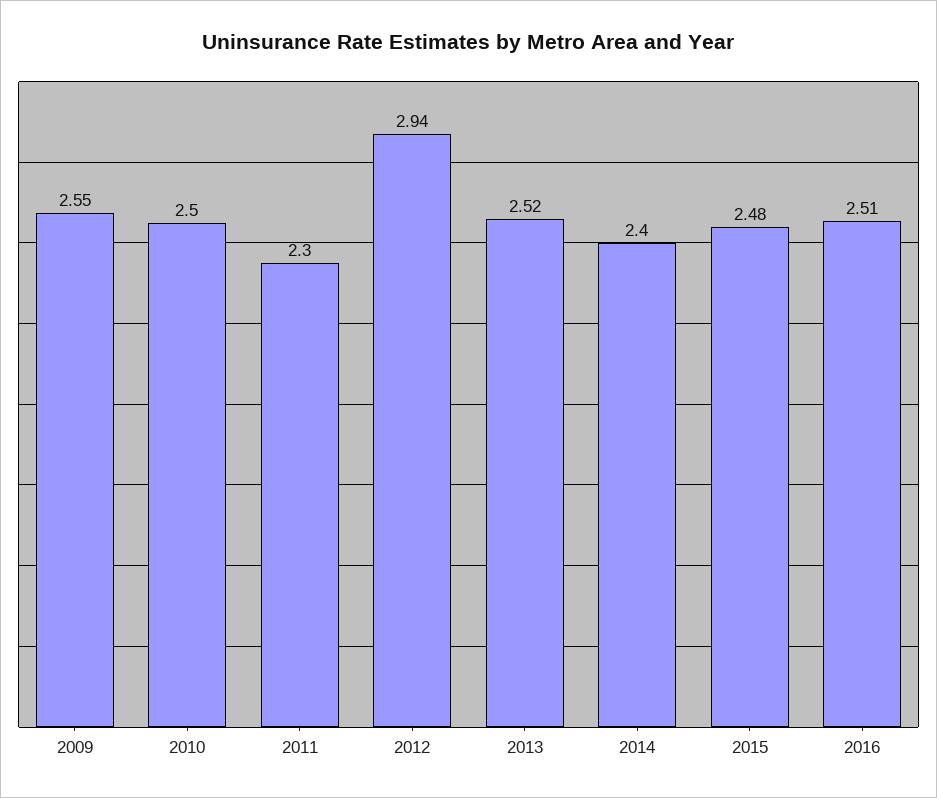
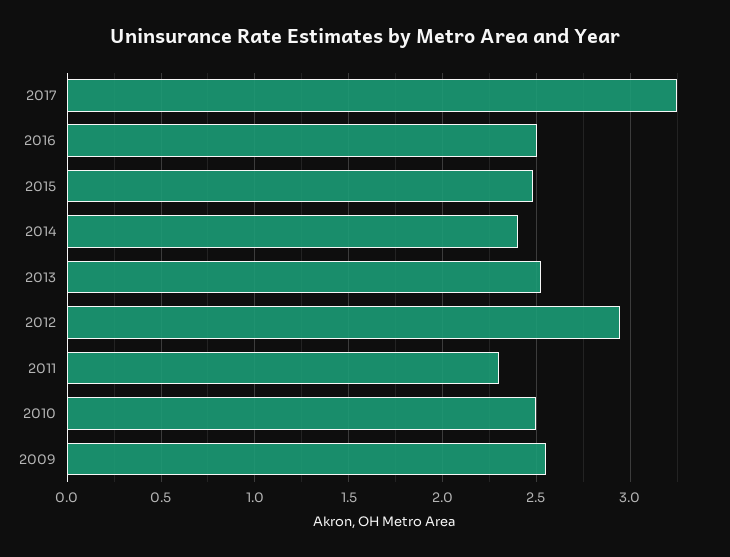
2017: none -> 3.25

